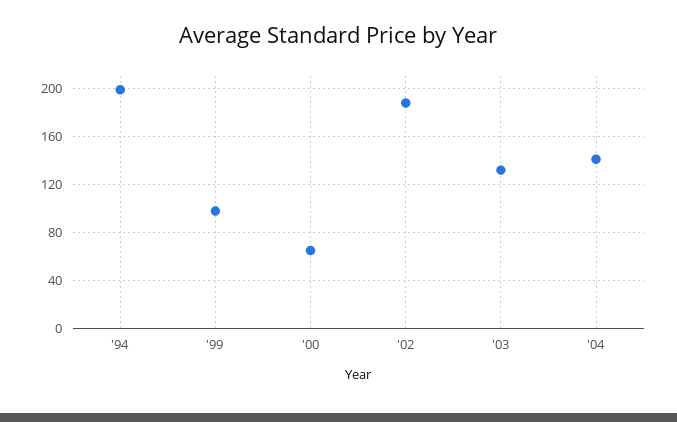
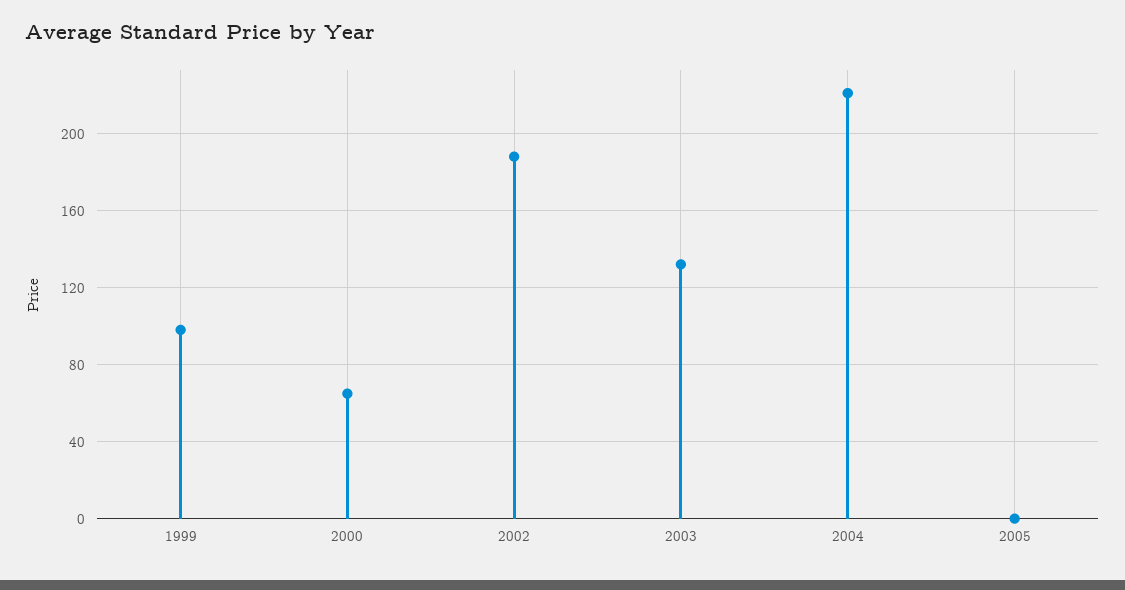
'94: 200 -> none
'04: 140 -> 220
2005: none -> 0

